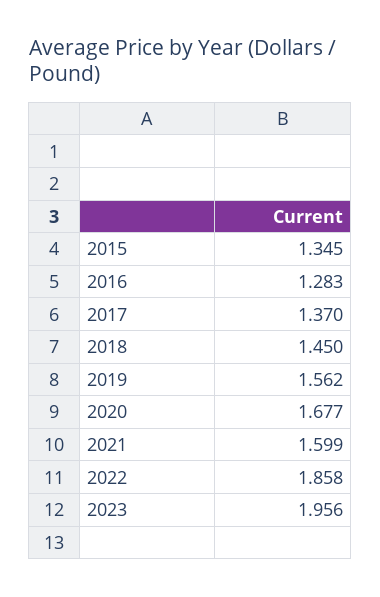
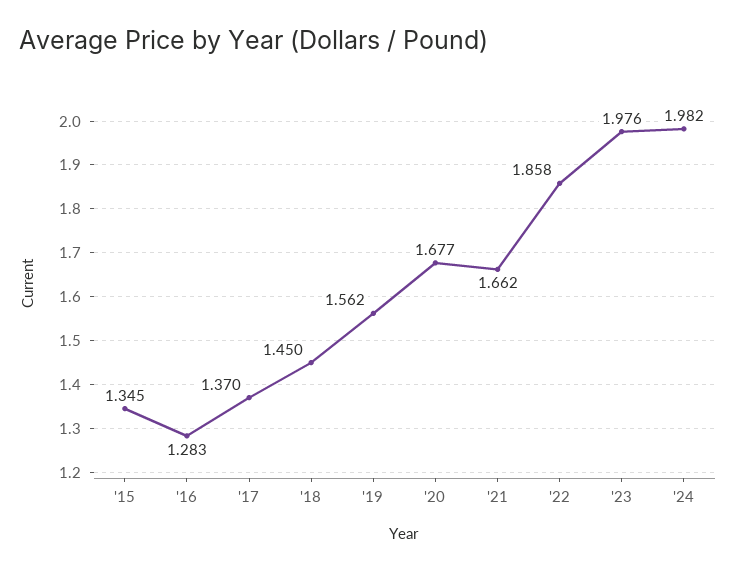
2021: 1.599 -> 1.662
2023: 1.956 -> 1.976
'24: none -> 1.982

